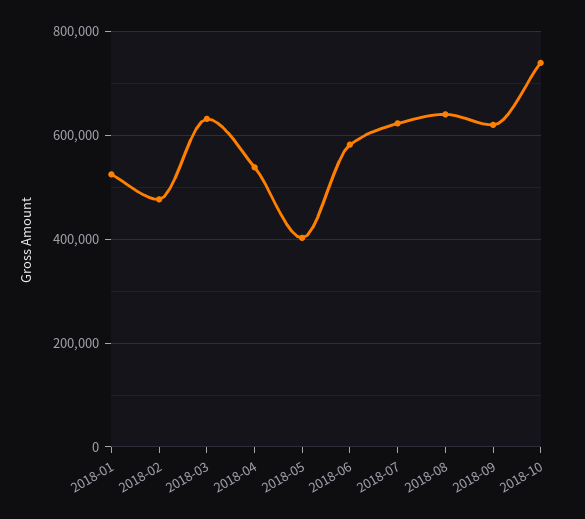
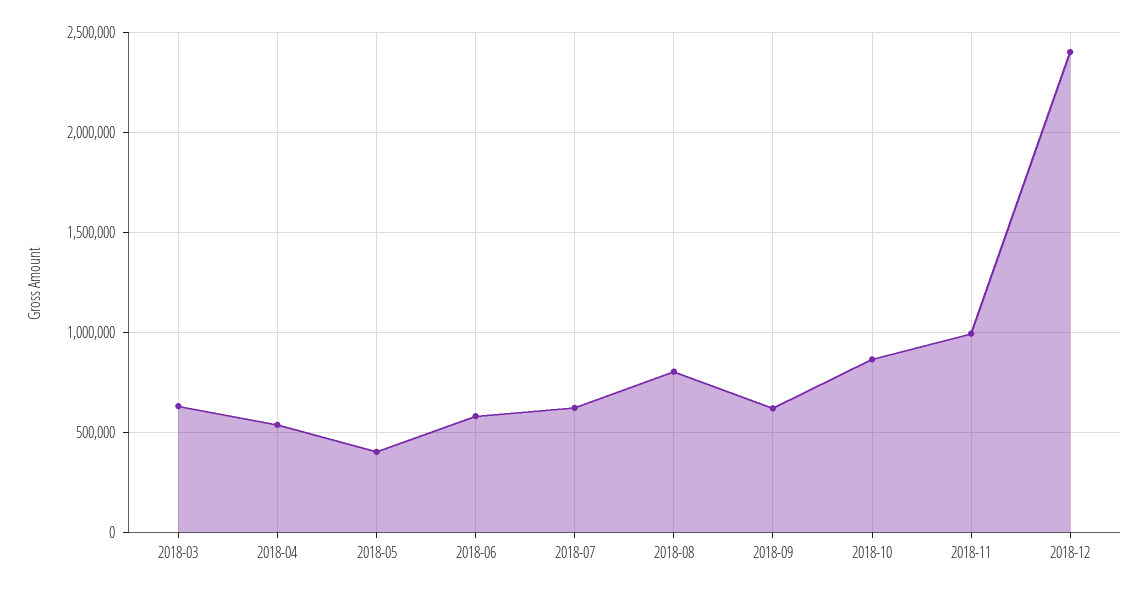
2018-01: 520000 -> none
2018-02: 480000 -> none
2018-08: 640000 -> 800000
2018-10: 740000 -> 850000
2018-11: none -> 1000000
2018-12: none -> 2400000

